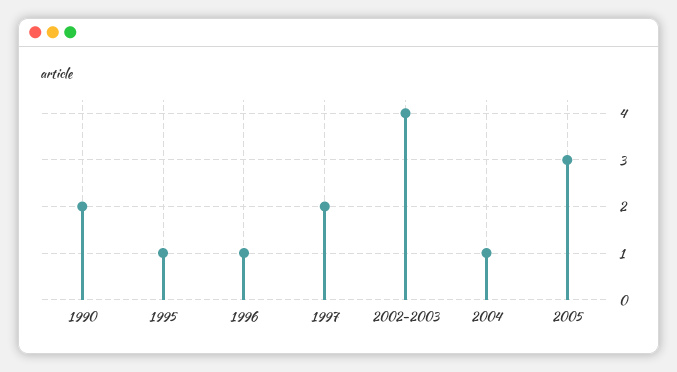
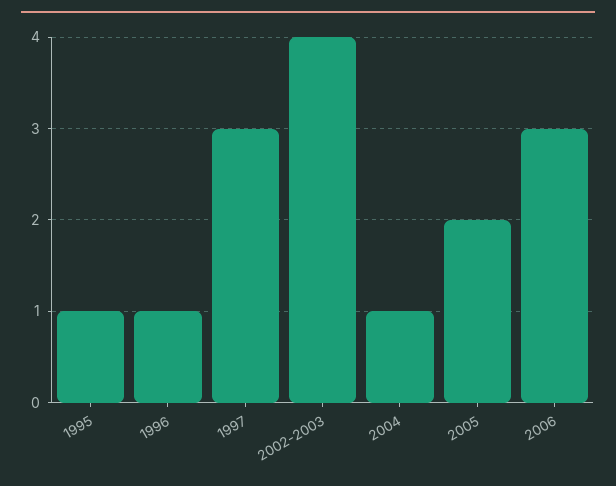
1990: 2 -> none
1997: 2 -> 3
2005: 3 -> 2
2006: none -> 3

